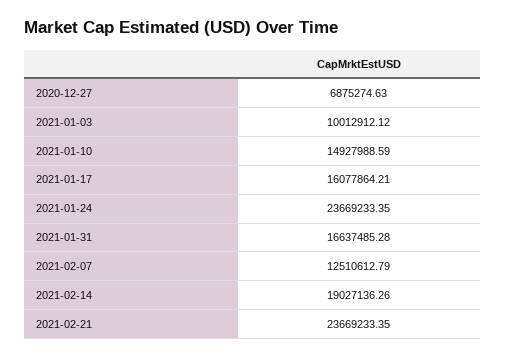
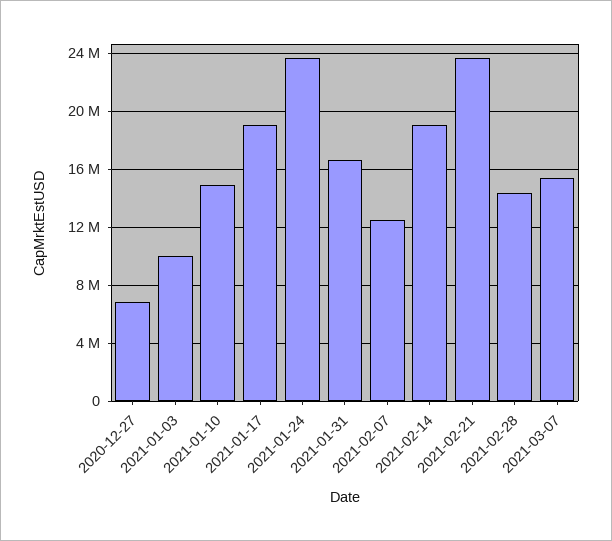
2021-01-17: 16077864.21 -> 19000000
2021-02-28: none -> 14500000
2021-03-07: none -> 15500000

